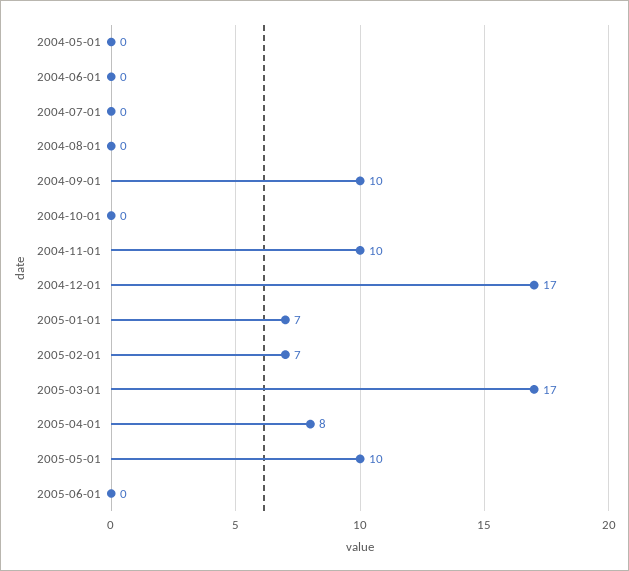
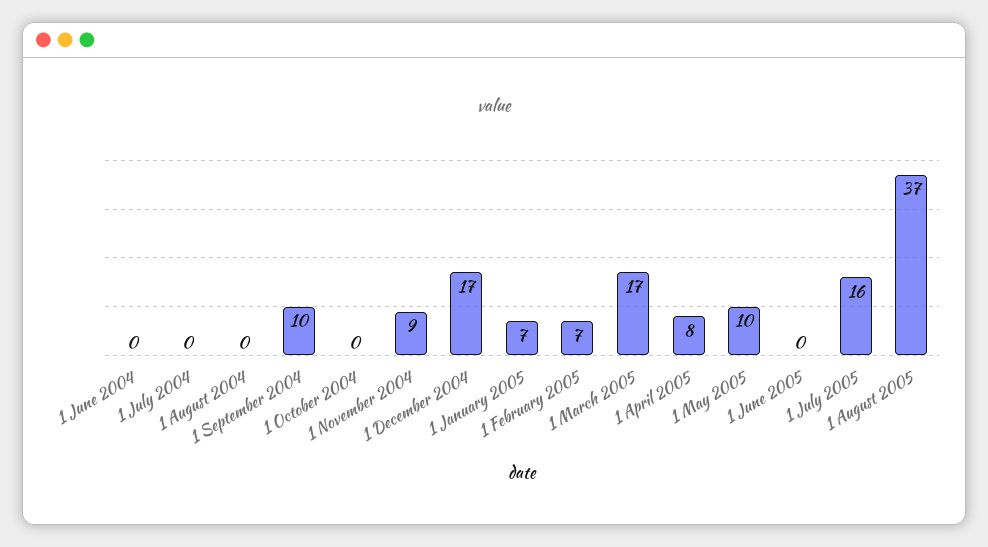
2004-05-01: 0 -> none
2004-11-01: 10 -> 9
1 July 2005: none -> 16
1 August 2005: none -> 37

